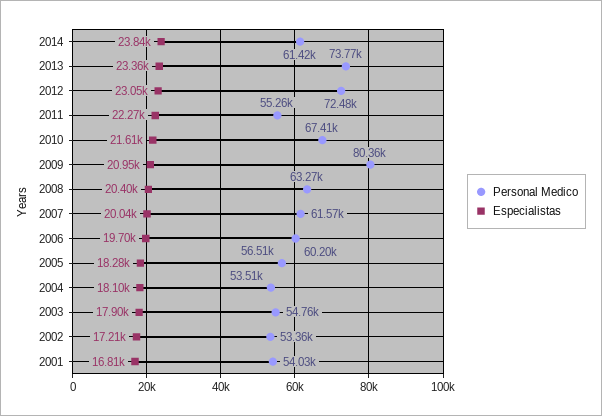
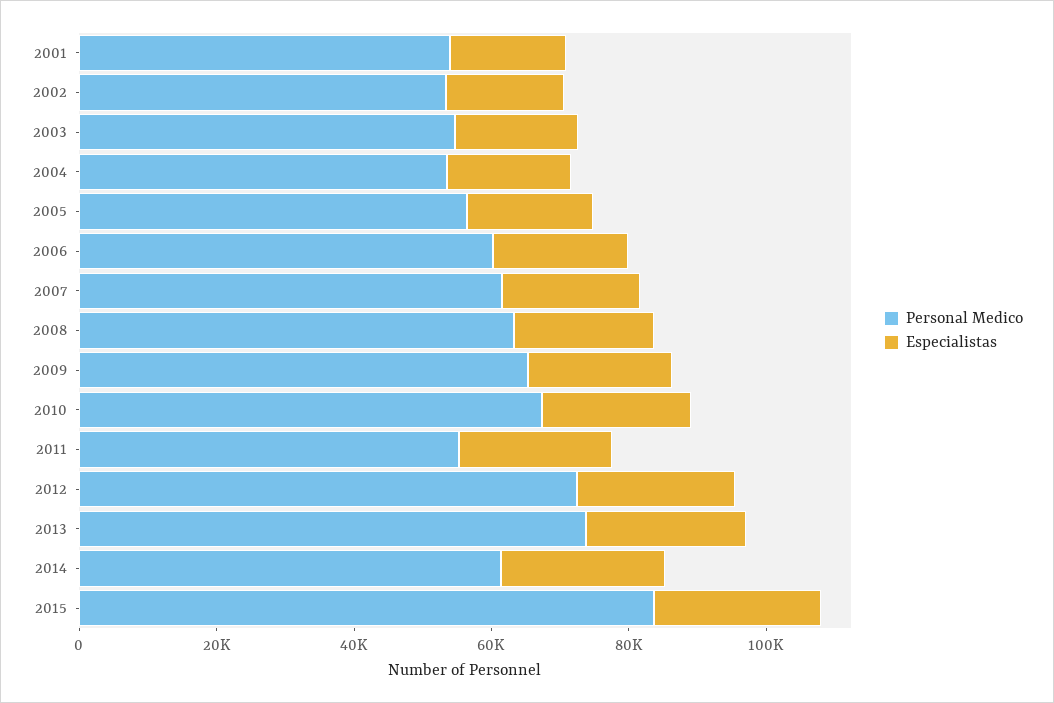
Personal Medico, 2009: 80360 -> 65000
Personal Medico, 2015: none -> 85000
Especialistas, 2015: none -> 25000

